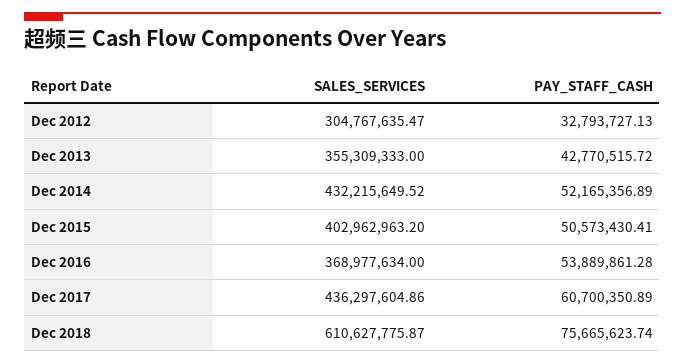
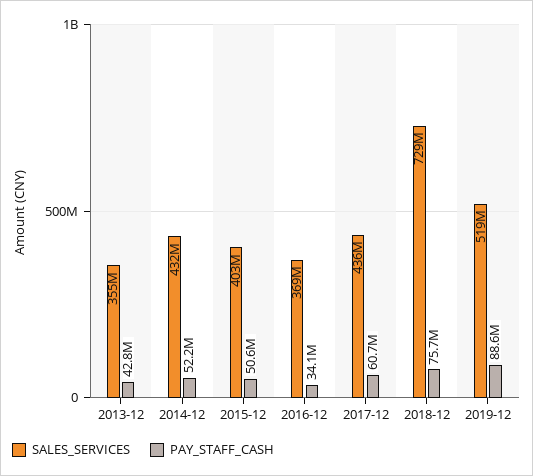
SALES_SERVICES, Dec 2012: 304767635.47 -> none
PAY_STAFF_CASH, Dec 2012: 32793727.13 -> none
PAY_STAFF_CASH, Dec 2016: 53889861.28 -> 34100000
SALES_SERVICES, Dec 2018: 610627775.87 -> 729000000
SALES_SERVICES, 2019-12: none -> 519000000
PAY_STAFF_CASH, 2019-12: none -> 88600000

